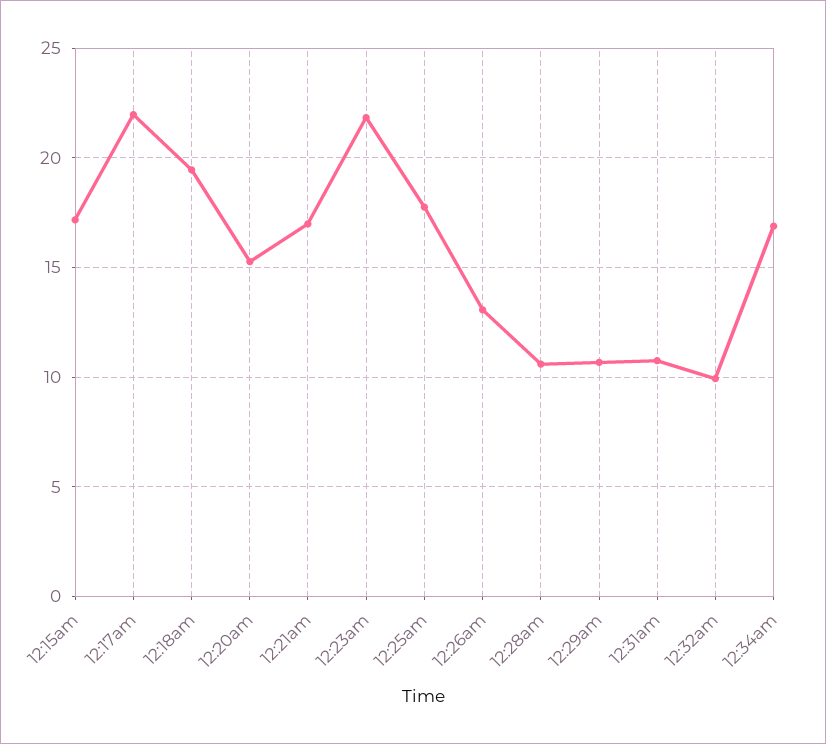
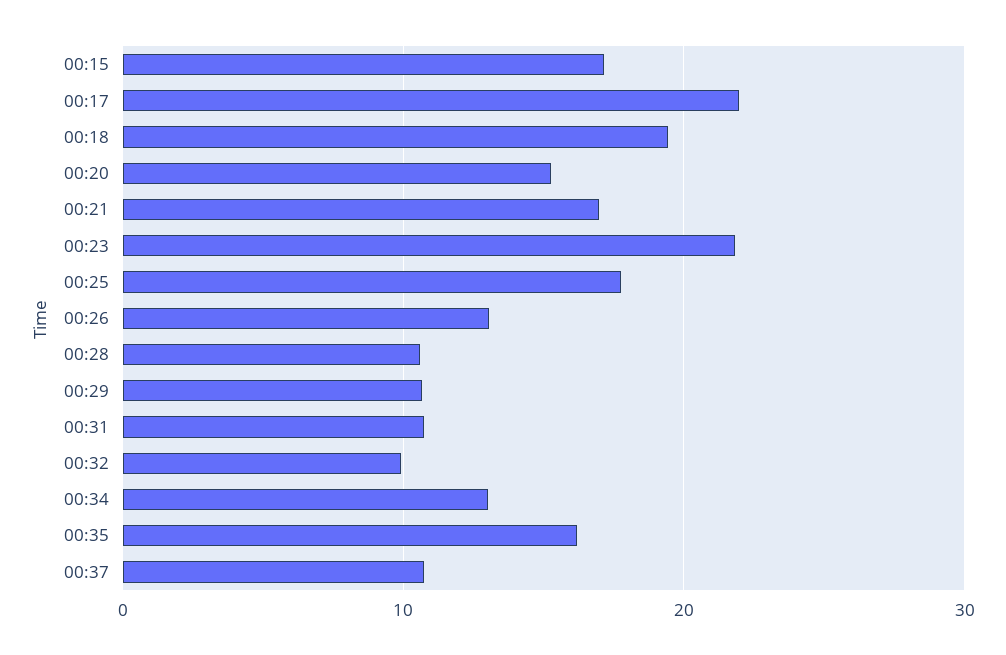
12:34am: 17 -> 13
00:35: none -> 16
00:37: none -> 11

